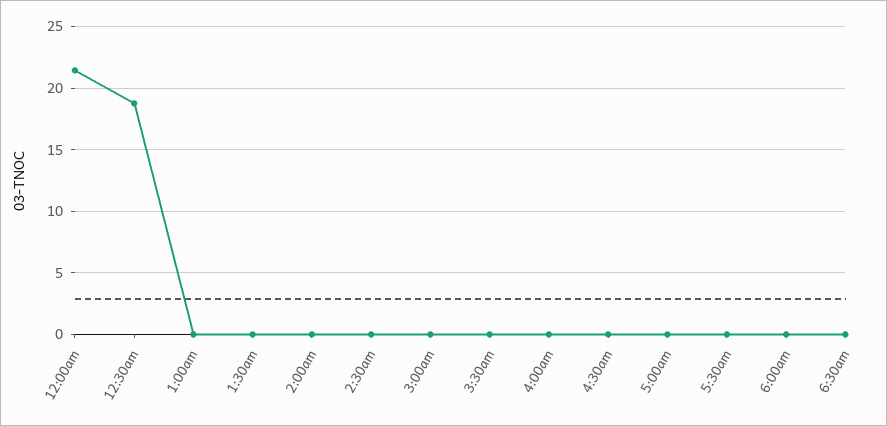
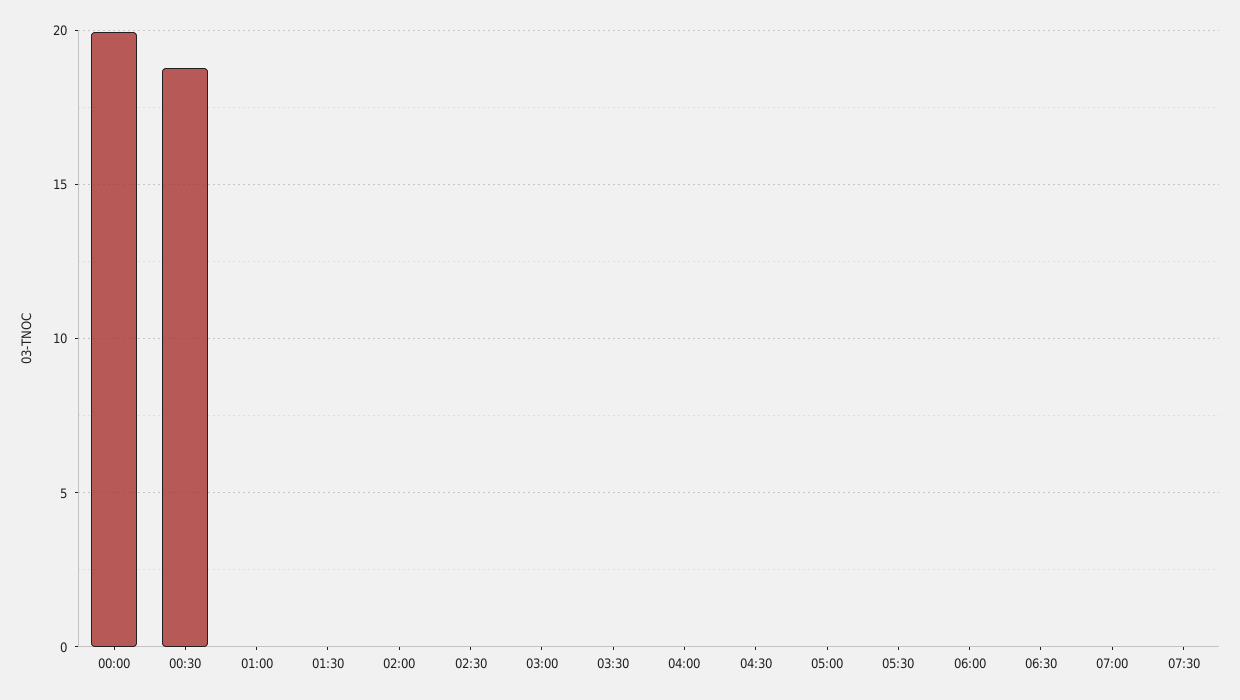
12:00am: 21.5 -> 20
07:00: none -> 0
07:30: none -> 0

